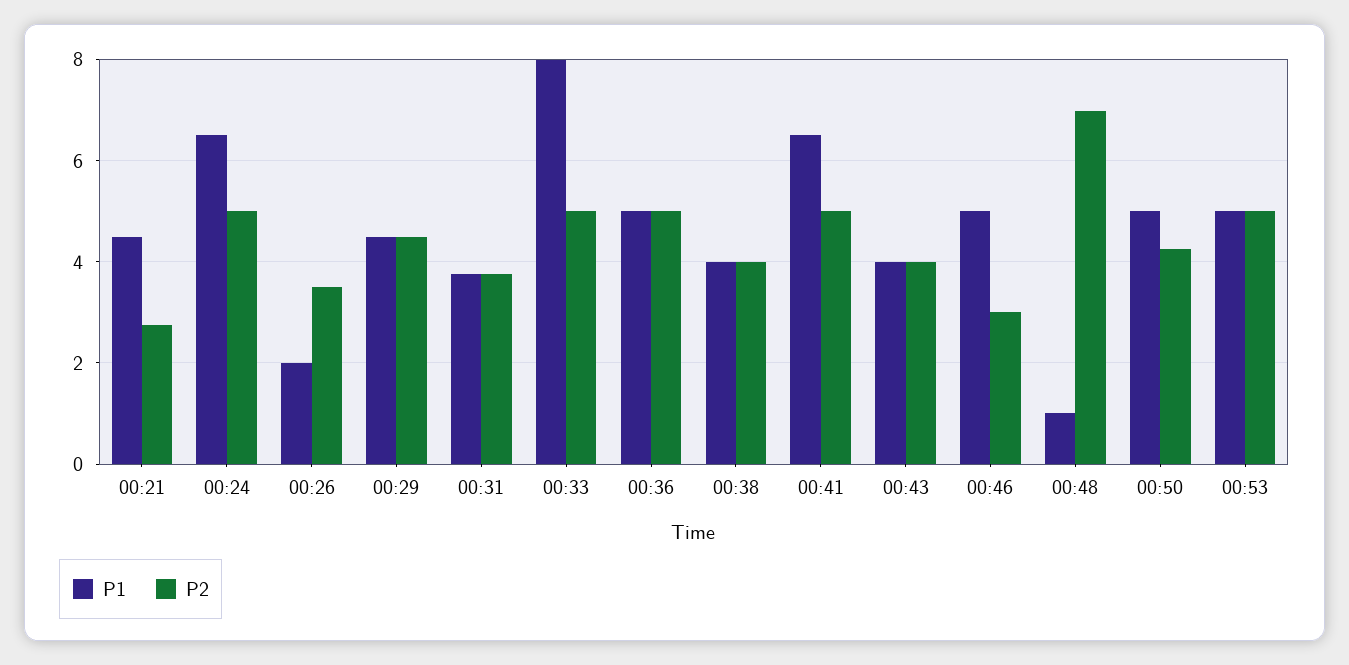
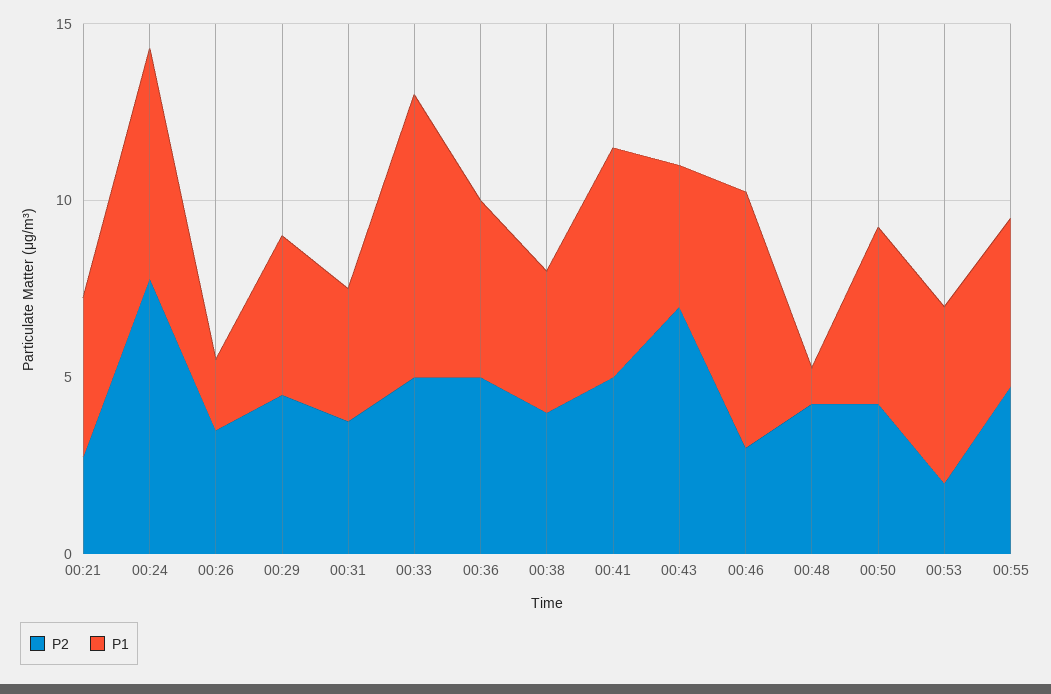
P2, 00:24: 5 -> 8
P2, 00:43: 4 -> 7
P1, 00:46: 5 -> 7
P2, 00:48: 7 -> 4
P2, 00:53: 5 -> 2
P2, 00:55: none -> 5
P1, 00:55: none -> 5

